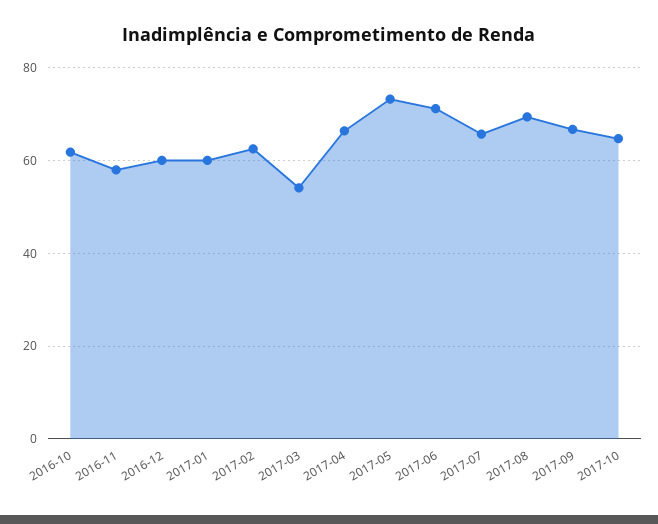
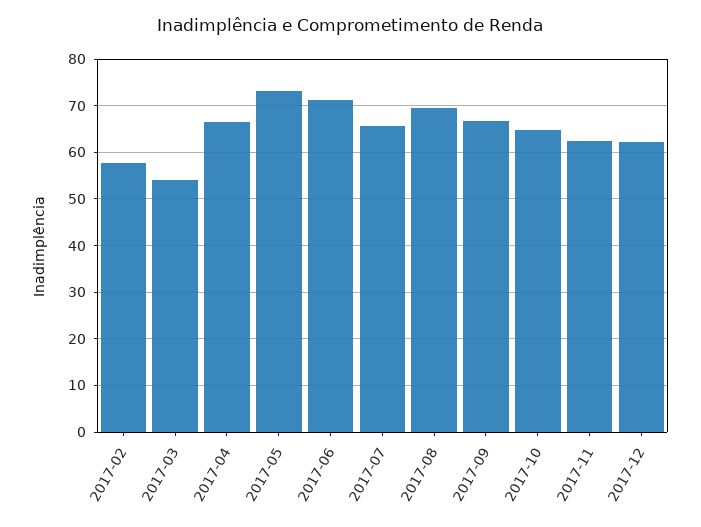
2016-10: 62 -> none
2016-11: 58 -> none
2016-12: 60 -> none
2017-01: 60 -> none
2017-02: 62 -> 58
2017-11: none -> 62
2017-12: none -> 62

